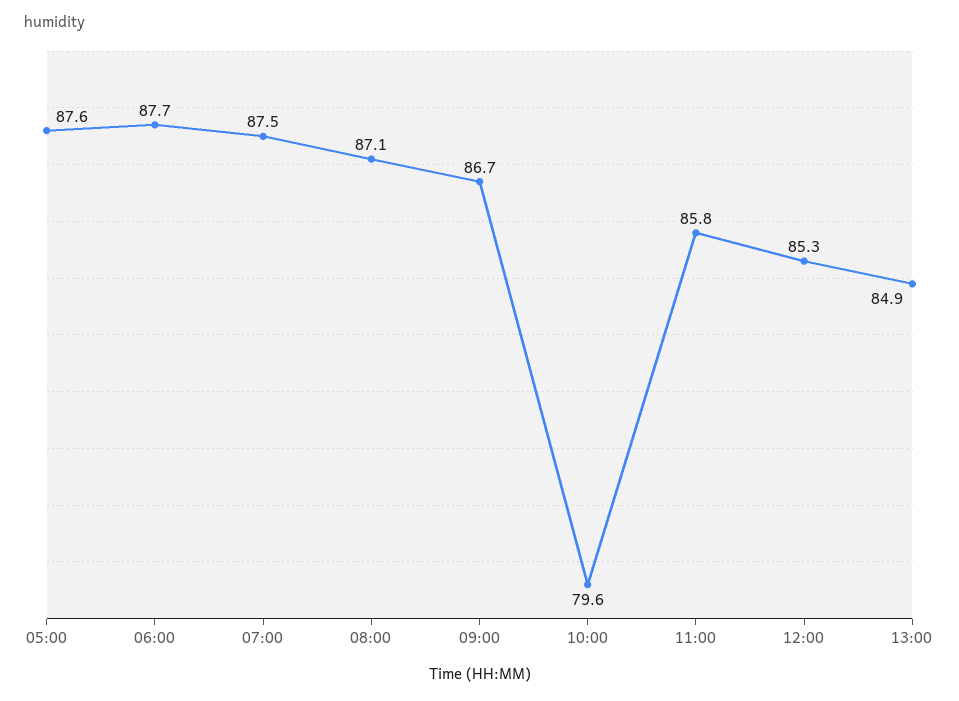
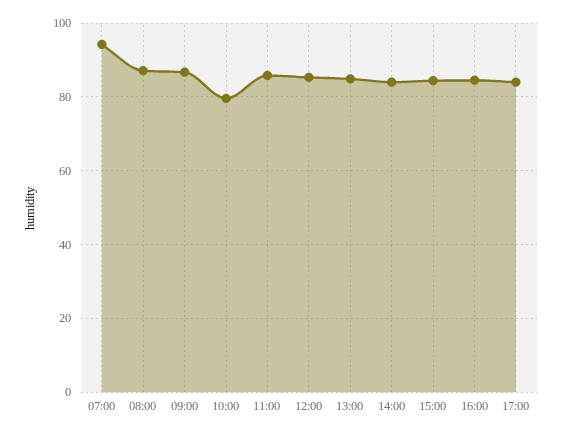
05:00: 87.6 -> none
06:00: 87.7 -> none
07:00: 87.5 -> 94
14:00: none -> 84
15:00: none -> 84
16:00: none -> 84
17:00: none -> 84

